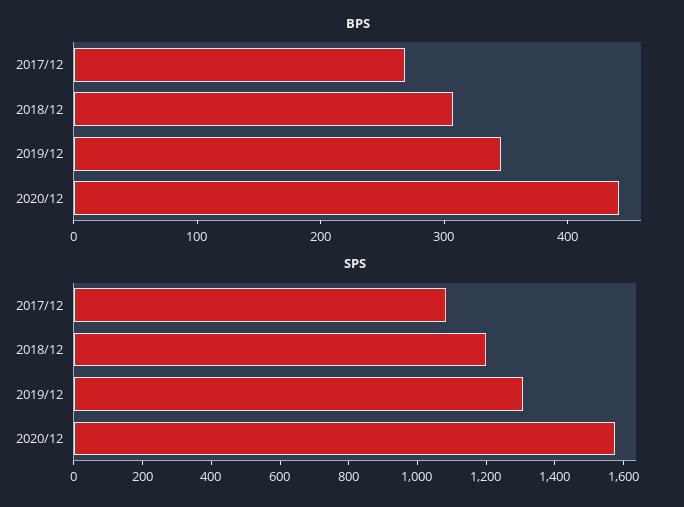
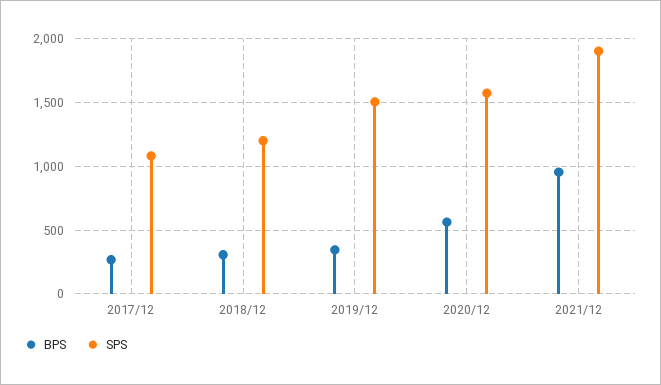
BPS, 2020/12: 440 -> 550
SPS, 2019/12: 1300 -> 1500
BPS, 2021/12: none -> 950
SPS, 2021/12: none -> 1900

